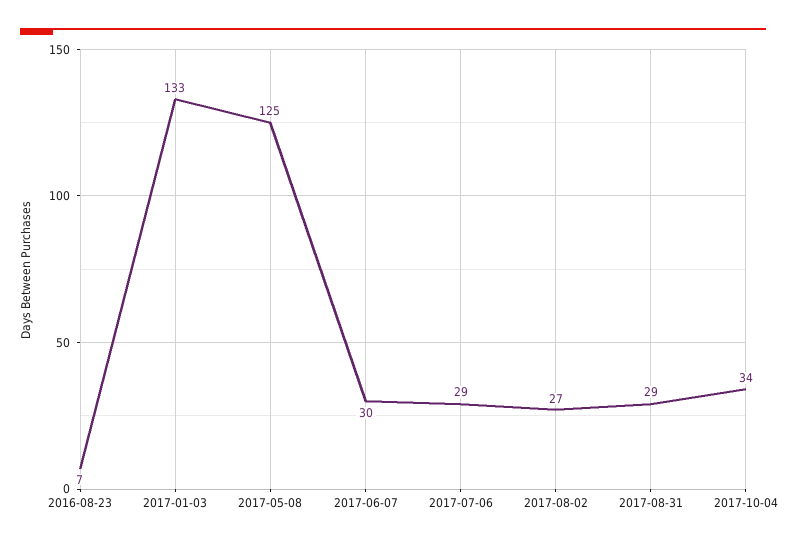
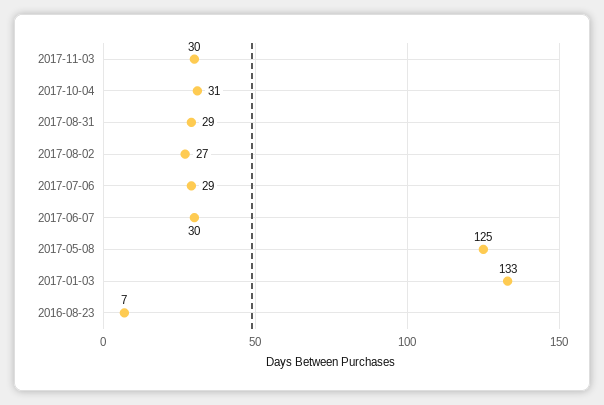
2017-10-04: 34 -> 31
2017-11-03: none -> 30

